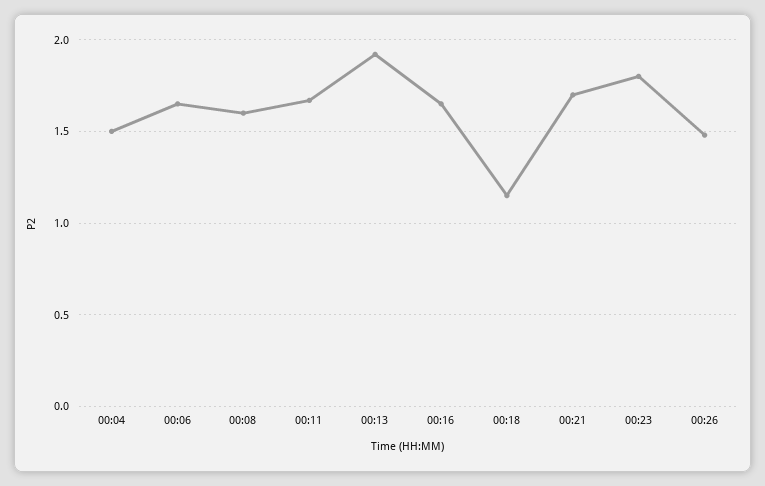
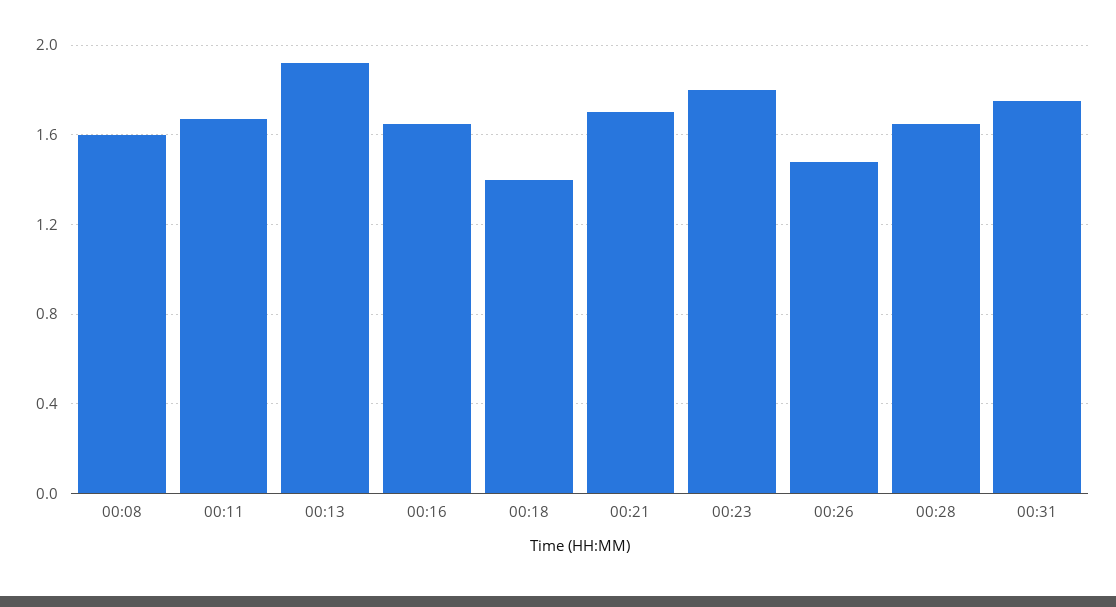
00:04: 1.5 -> none
00:06: 1.65 -> none
00:18: 1.15 -> 1.4
00:28: none -> 1.65
00:31: none -> 1.75

